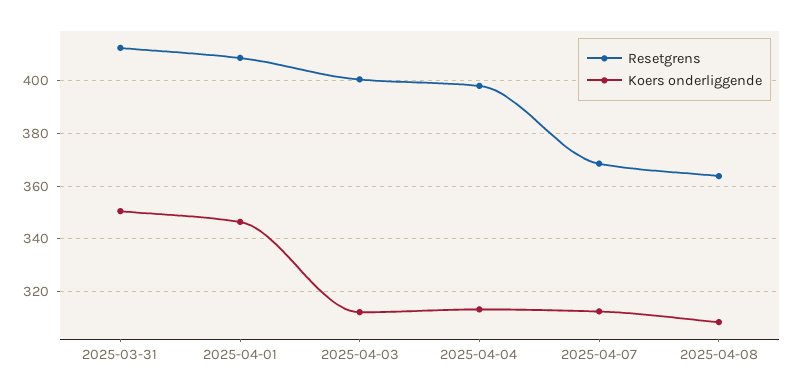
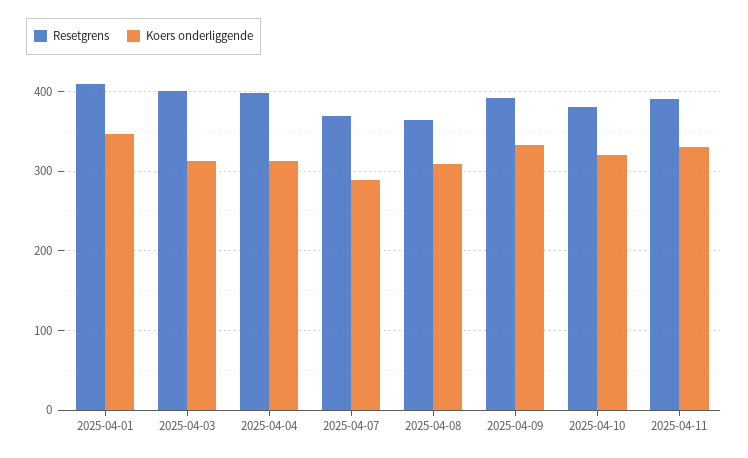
Resetgrens, 2025-03-31: 412.5 -> none
Koers onderliggende, 2025-03-31: 350 -> none
Koers onderliggende, 2025-04-07: 312.5 -> 290
Resetgrens, 2025-04-09: none -> 390
Koers onderliggende, 2025-04-09: none -> 330
Resetgrens, 2025-04-10: none -> 380
Koers onderliggende, 2025-04-10: none -> 320
Resetgrens, 2025-04-11: none -> 390
Koers onderliggende, 2025-04-11: none -> 330

